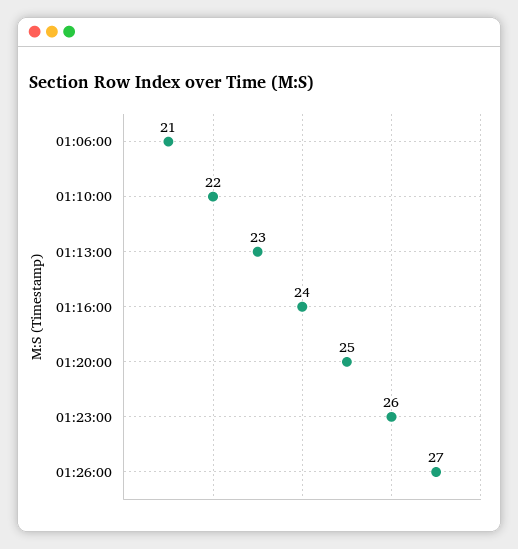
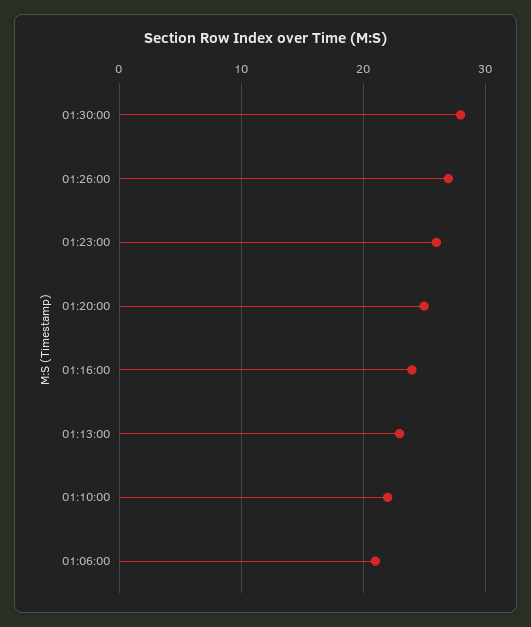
01:30:00: none -> 28

